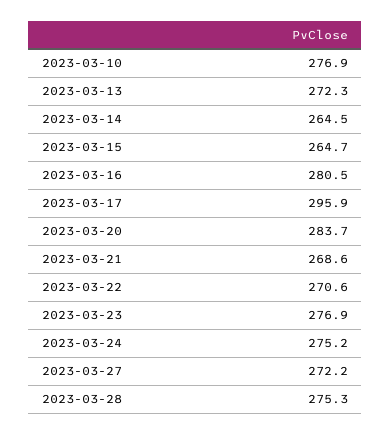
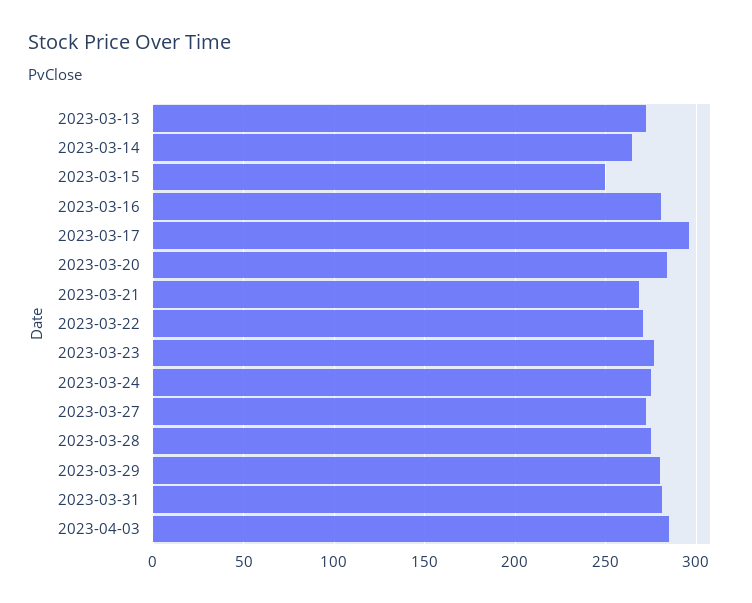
2023-03-10: 276.9 -> none
2023-03-15: 264.7 -> 250
2023-03-29: none -> 280
2023-03-31: none -> 280
2023-04-03: none -> 285

